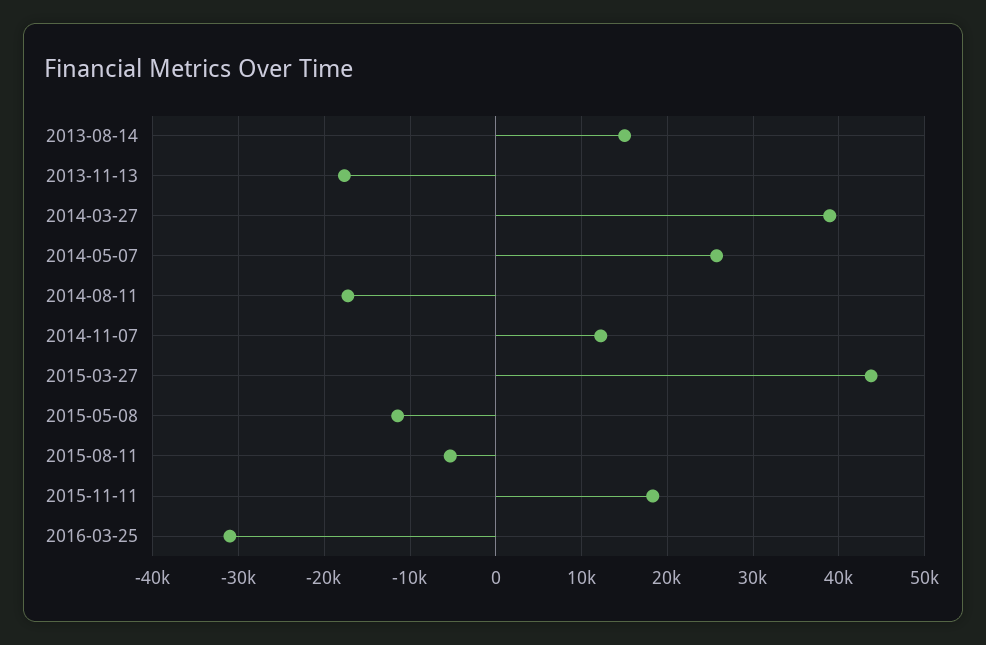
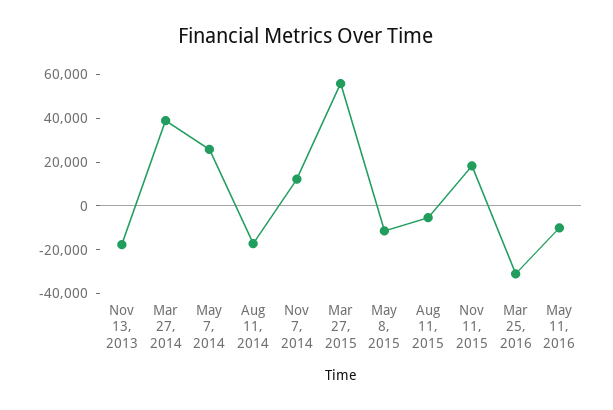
2013-08-14: 15000 -> none
2015-03-27: 44000 -> 55000
May 11, 2016: none -> -10000

